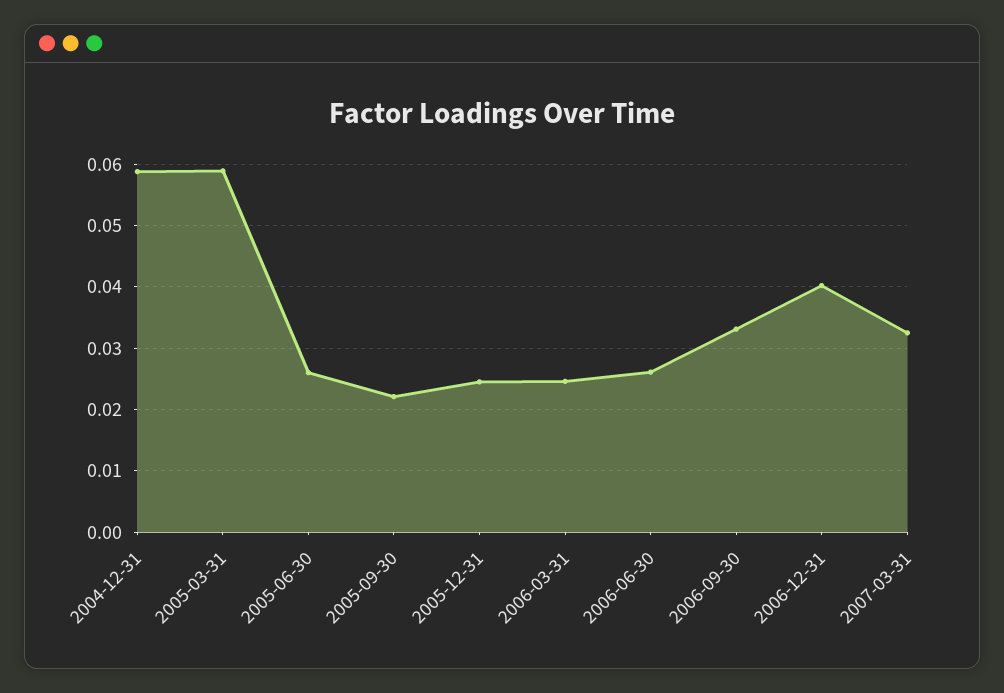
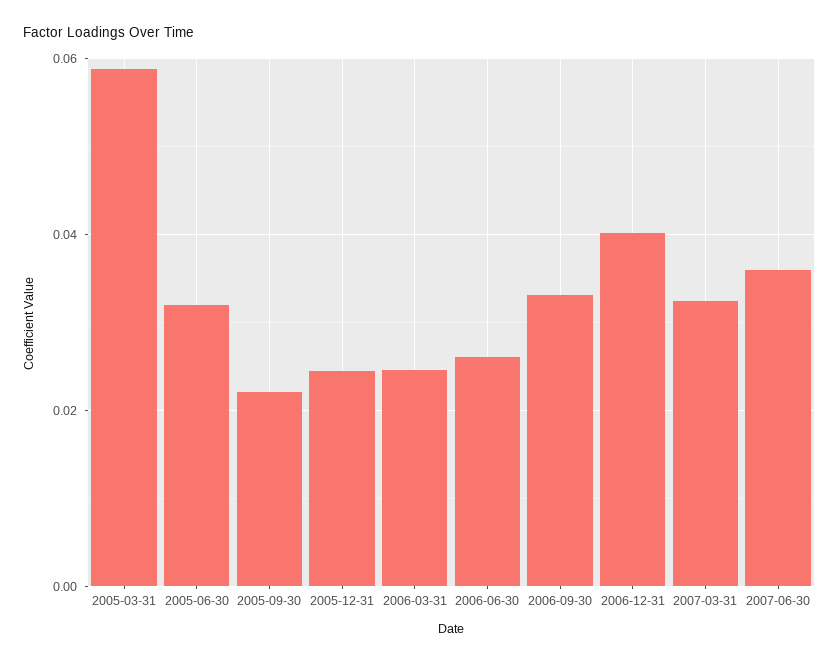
2004-12-31: 0.059 -> none
2005-06-30: 0.026 -> 0.032
2007-06-30: none -> 0.036

